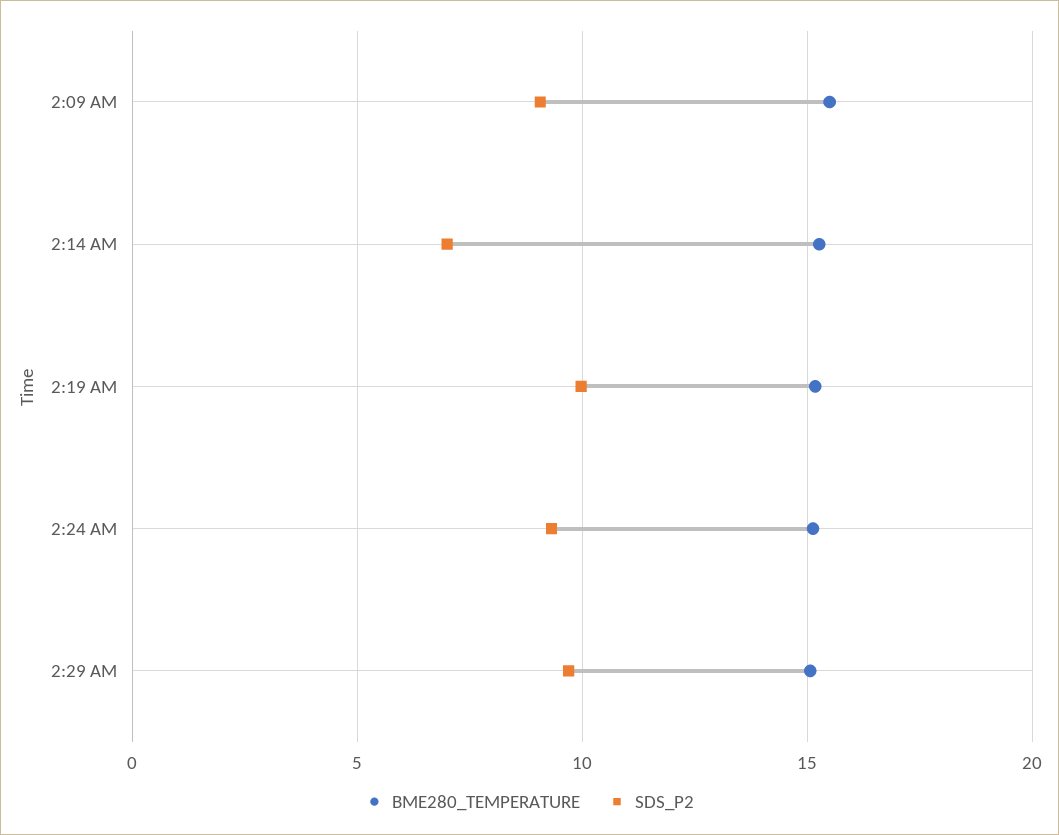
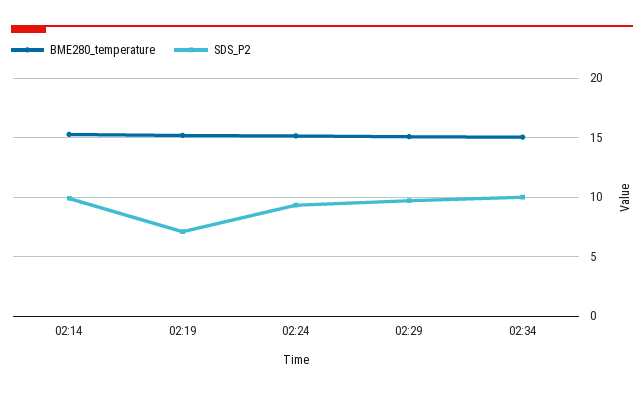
BME280_TEMPERATURE, 2:09 AM: 15.5 -> none
SDS_P2, 2:09 AM: 9 -> none
SDS_P2, 2:14 AM: 7 -> 10
SDS_P2, 2:19 AM: 10 -> 7
BME280_TEMPERATURE, 02:34: none -> 15
SDS_P2, 02:34: none -> 10

